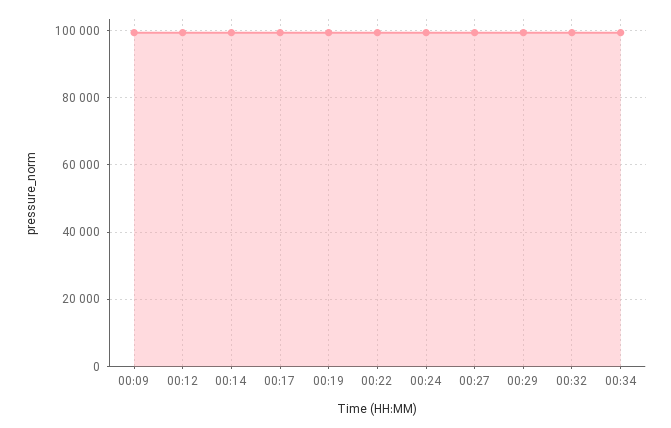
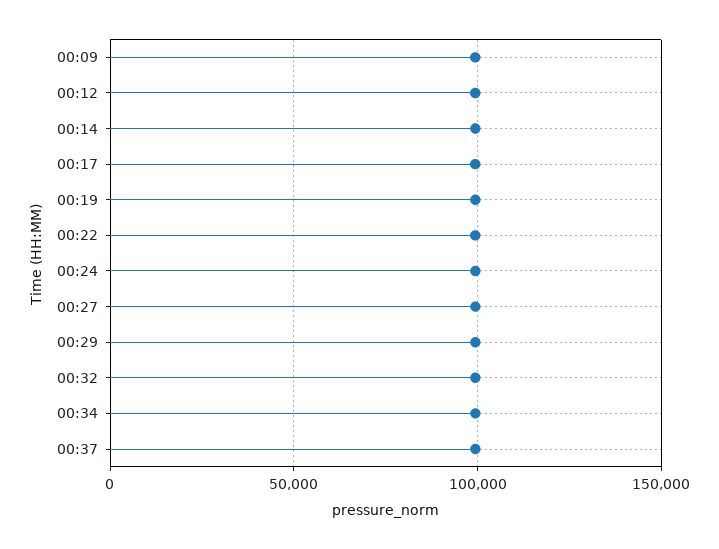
00:37: none -> 100000

